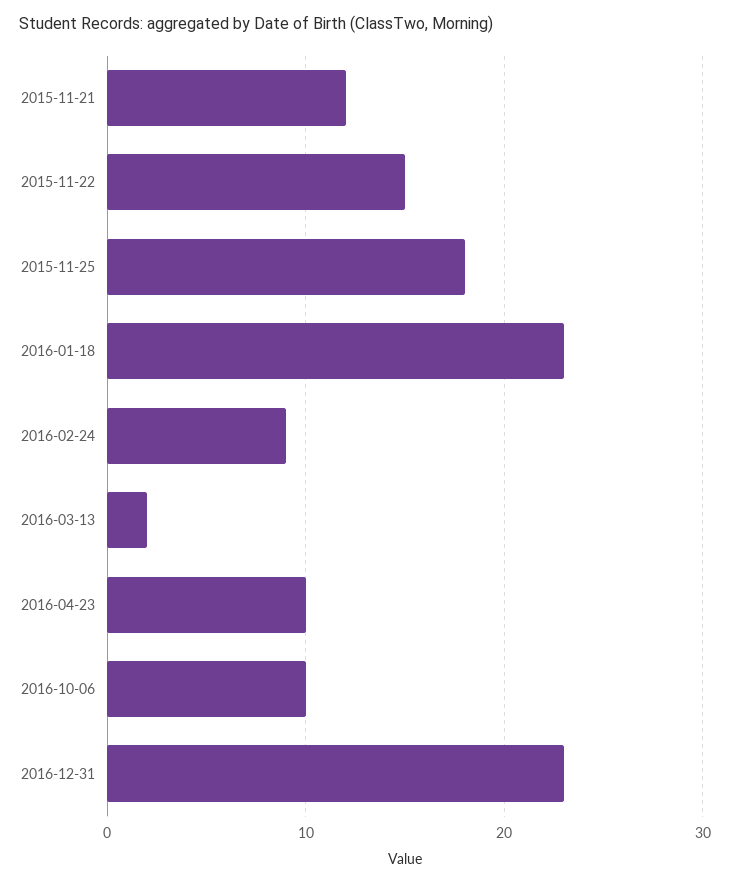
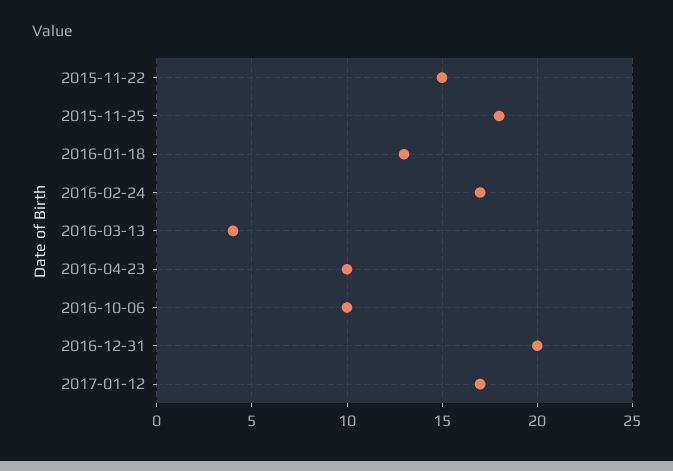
2015-11-21: 12 -> none
2016-01-18: 23 -> 13
2016-02-24: 9 -> 17
2016-03-13: 2 -> 4
2016-12-31: 23 -> 20
2017-01-12: none -> 17

